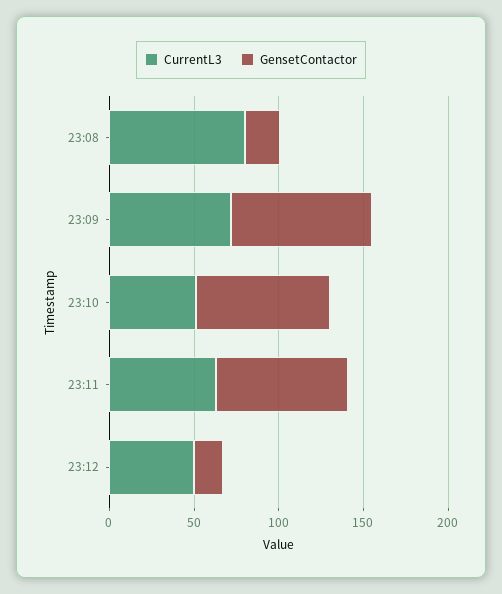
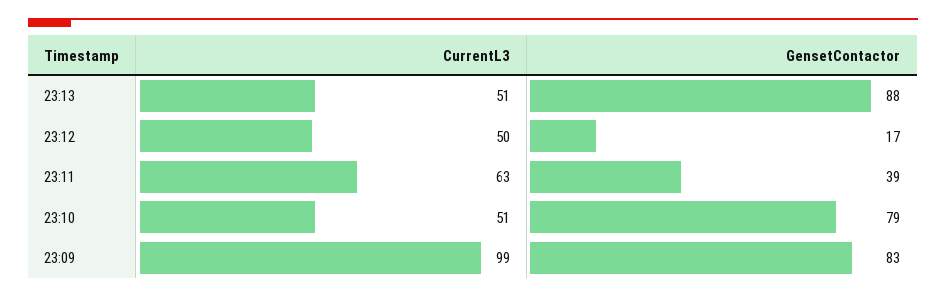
CurrentL3, 23:08: 80 -> none
GensetContactor, 23:08: 20 -> none
CurrentL3, 23:09: 70 -> 99
GensetContactor, 23:11: 80 -> 39
CurrentL3, 23:13: none -> 51
GensetContactor, 23:13: none -> 88

